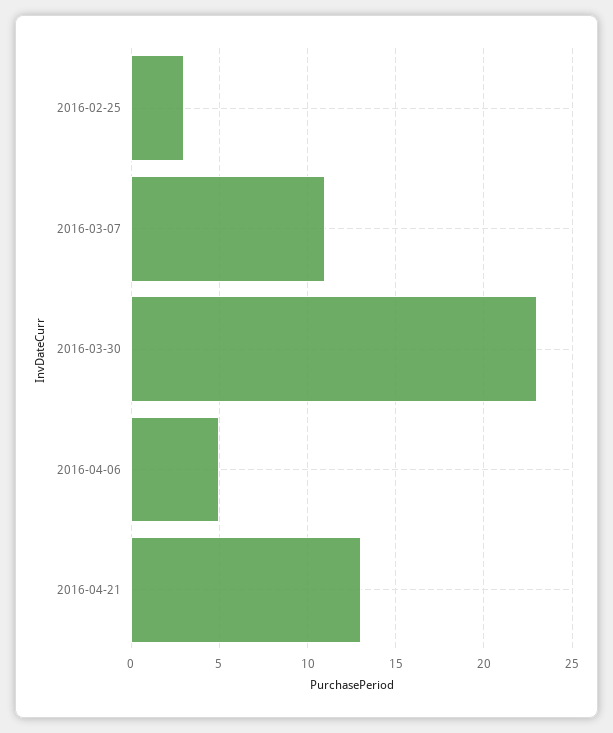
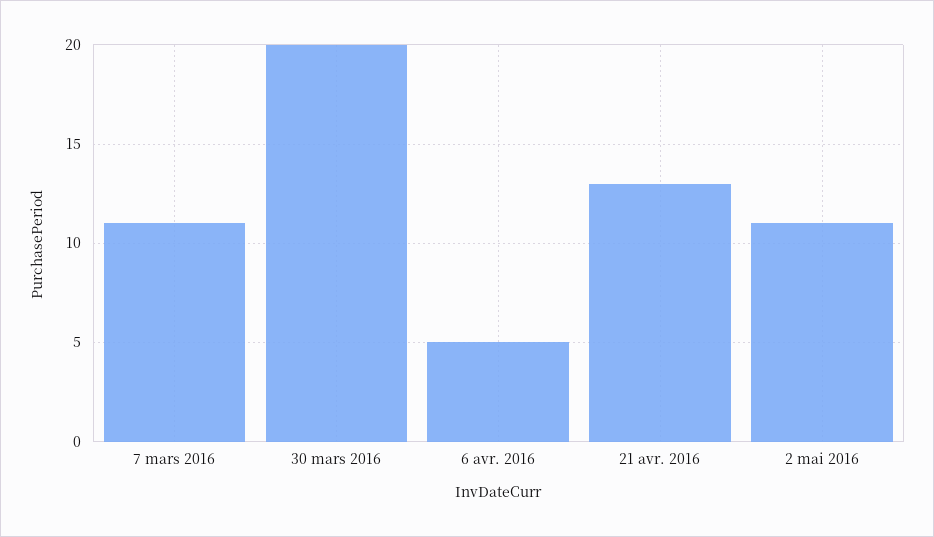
2016-02-25: 3 -> none
2016-03-30: 23 -> 20
2 mai 2016: none -> 11

